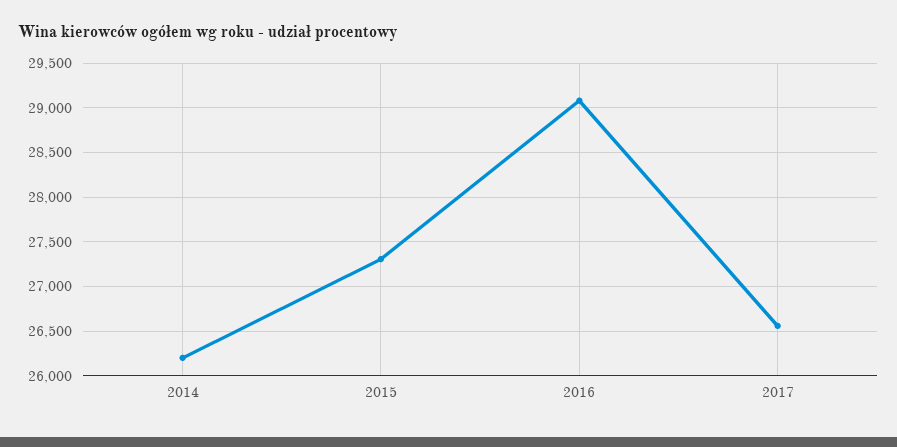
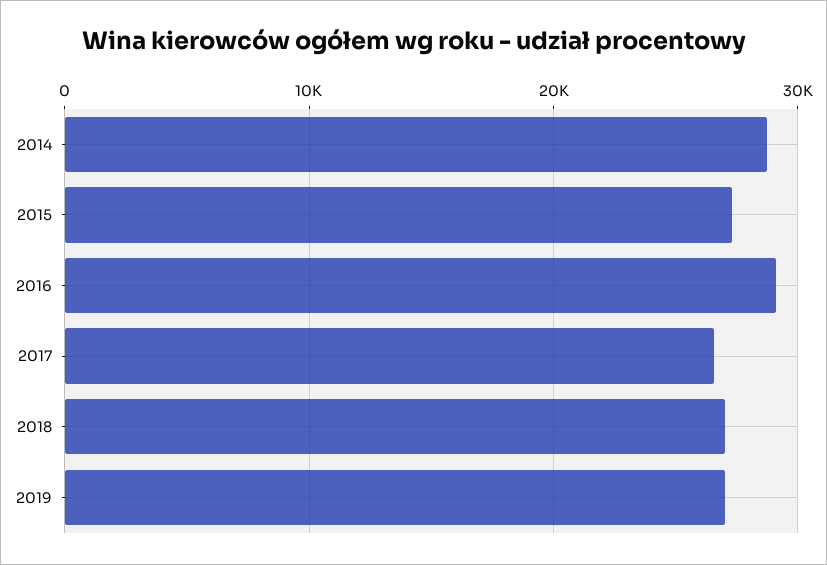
2014: 26200 -> 29000
2018: none -> 27000
2019: none -> 27000

